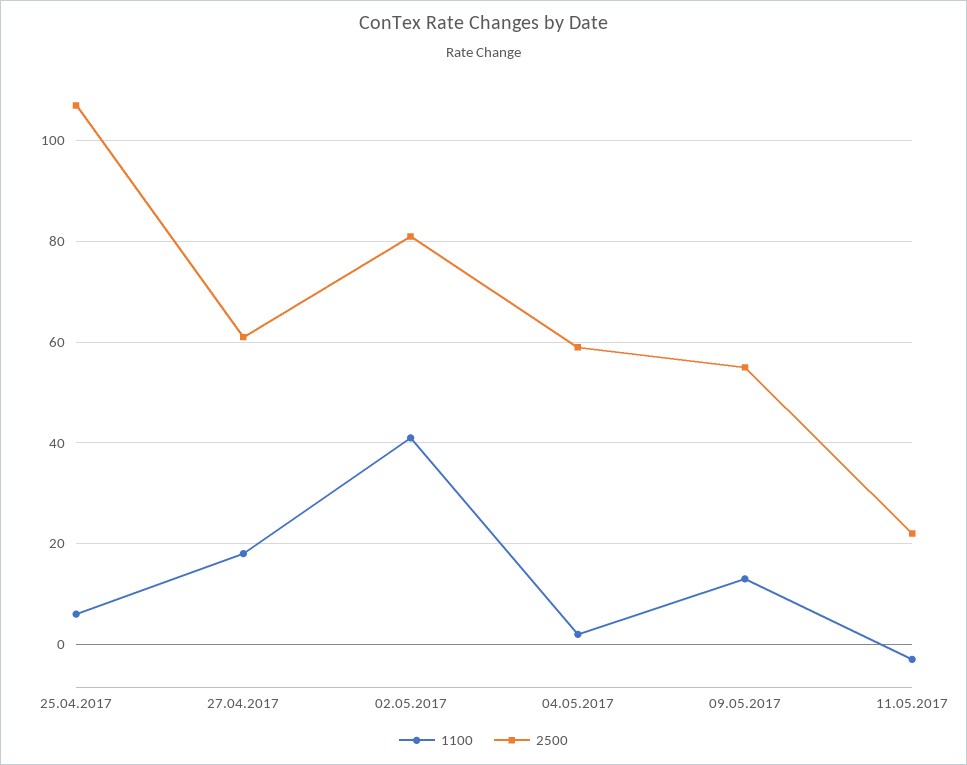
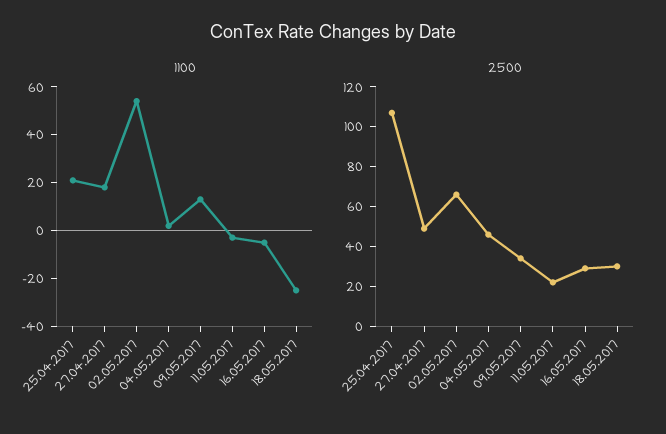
1100, 25.04.2017: 5 -> 20
2500, 27.04.2017: 60 -> 50
1100, 02.05.2017: 40 -> 55
2500, 02.05.2017: 80 -> 65
2500, 04.05.2017: 60 -> 45
2500, 09.05.2017: 55 -> 35
1100, 16.05.2017: none -> -5
1100, 18.05.2017: none -> -25
2500, 16.05.2017: none -> 30
2500, 18.05.2017: none -> 30

